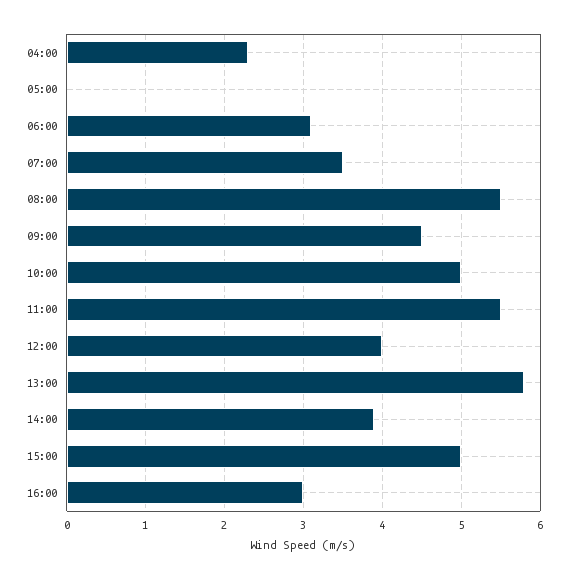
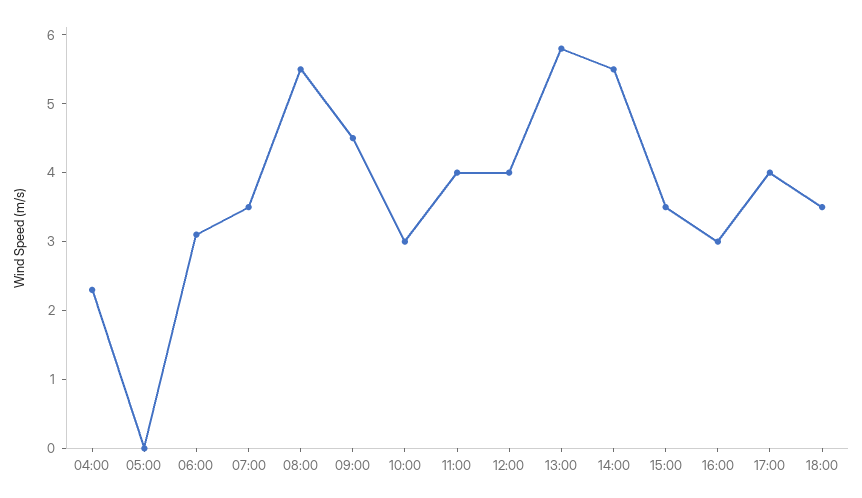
10:00: 5 -> 3
11:00: 5.5 -> 4
14:00: 3.9 -> 5.5
15:00: 5 -> 3.5
17:00: none -> 4
18:00: none -> 3.5

